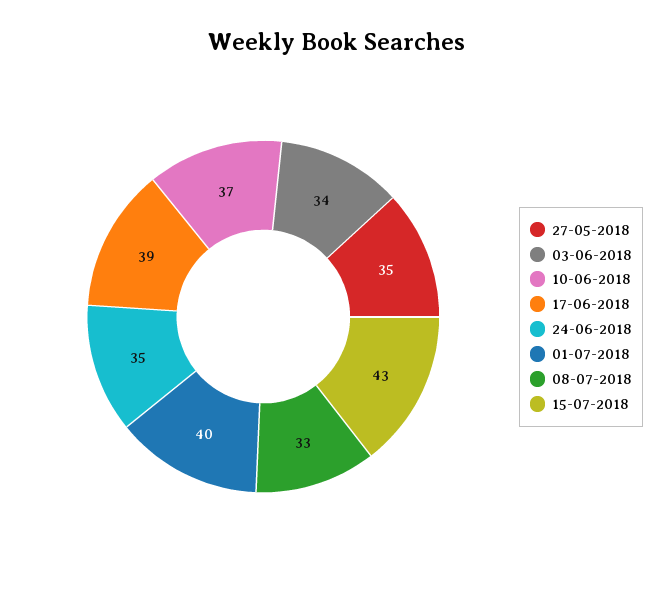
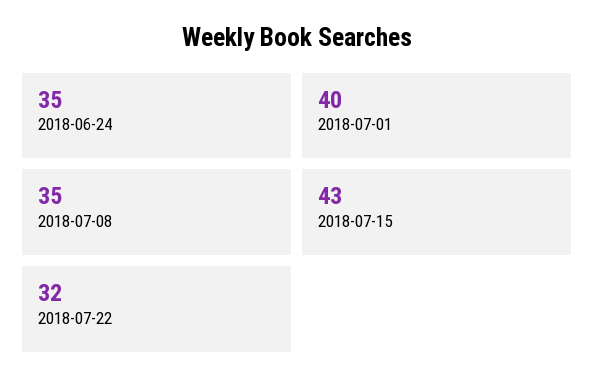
27-05-2018: 35 -> none
03-06-2018: 34 -> none
10-06-2018: 37 -> none
17-06-2018: 39 -> none
08-07-2018: 33 -> 35
2018-07-22: none -> 32

